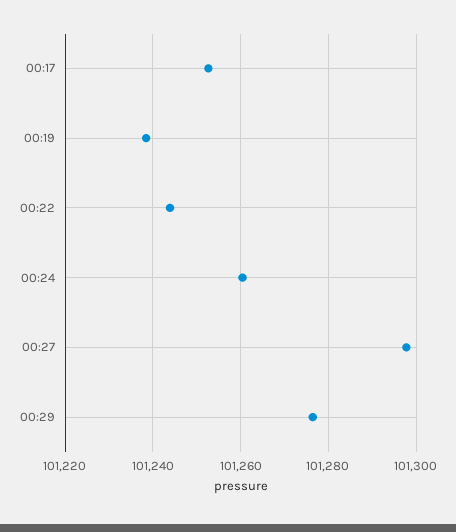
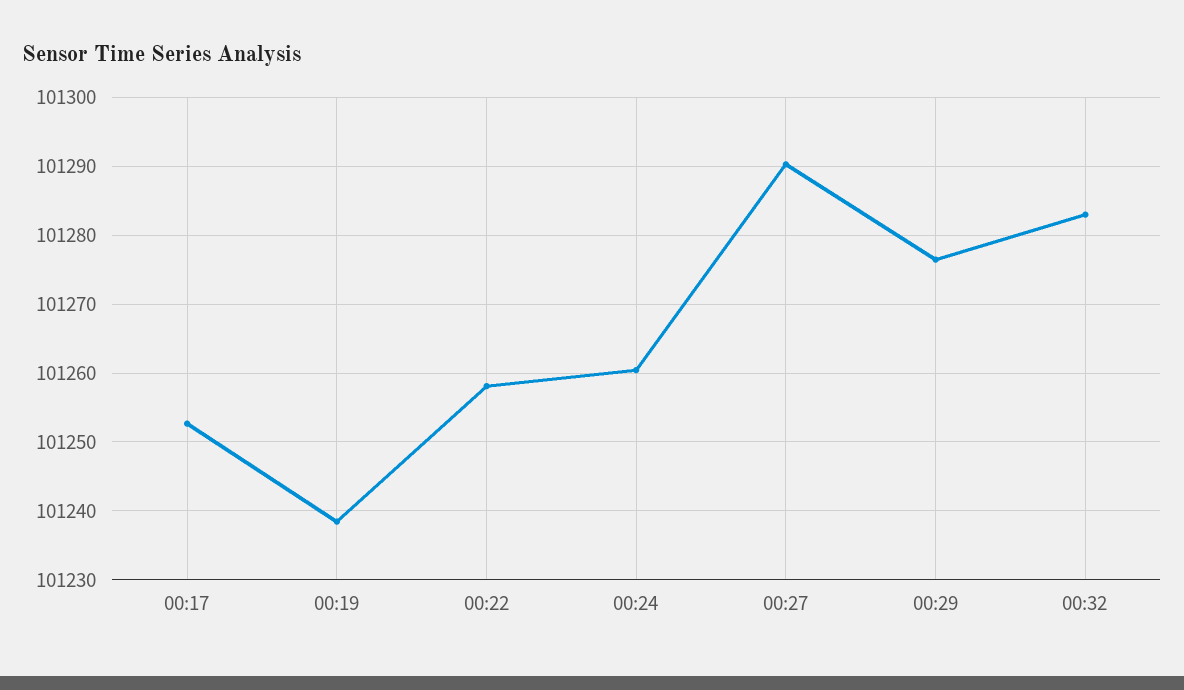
00:22: 101244 -> 101258
00:27: 101298 -> 101290
00:32: none -> 101283

